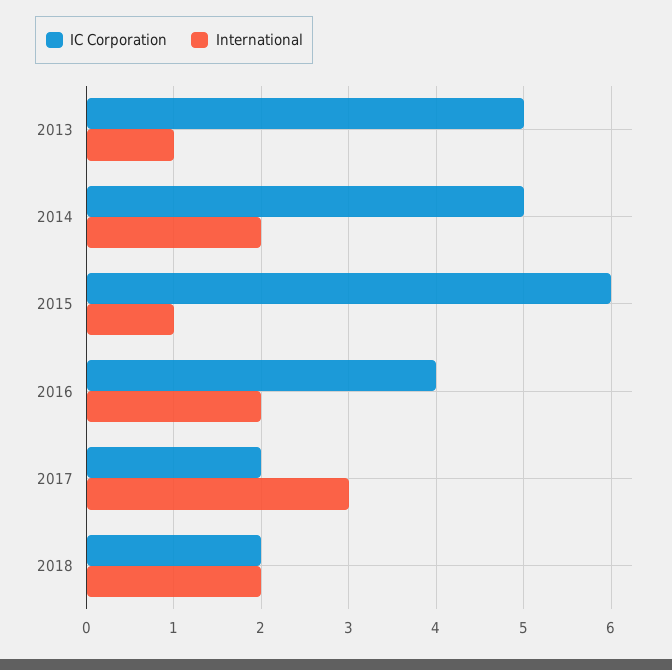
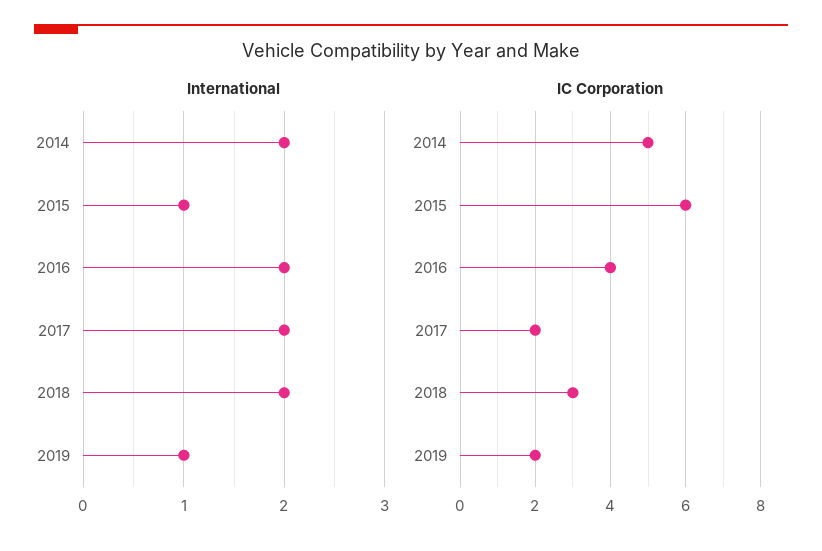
IC Corporation, 2013: 5 -> none
International, 2013: 1 -> none
International, 2017: 3 -> 2
IC Corporation, 2018: 2 -> 3
International, 2019: none -> 1
IC Corporation, 2019: none -> 2

